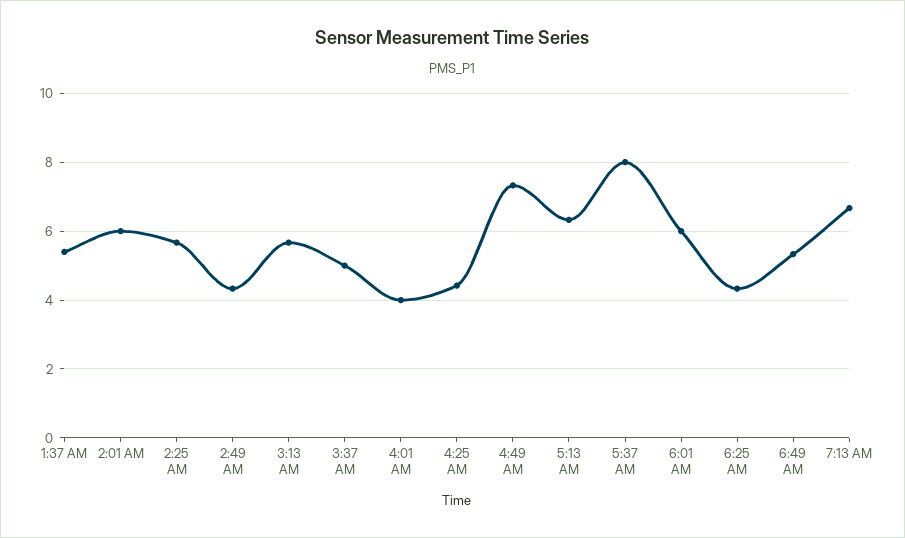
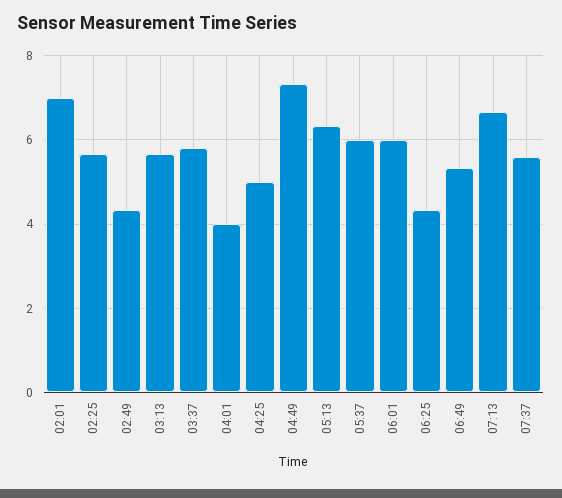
1:37 AM: 5.4 -> none
2:01 AM: 6 -> 7
3:37 AM: 5 -> 5.8
4:25 AM: 4.4 -> 5
5:37 AM: 8 -> 6
07:37: none -> 5.6

